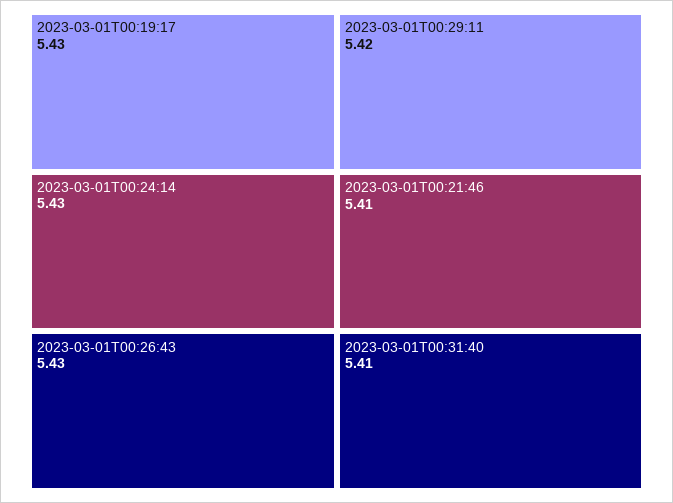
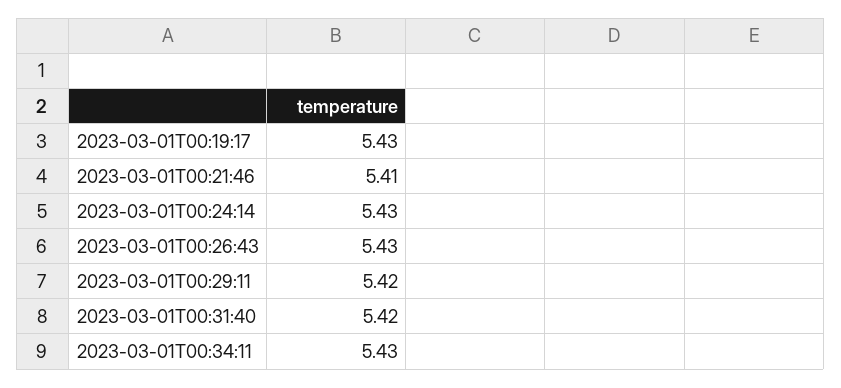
2023-03-01T00:31:40: 5.41 -> 5.42
2023-03-01T00:34:11: none -> 5.43

